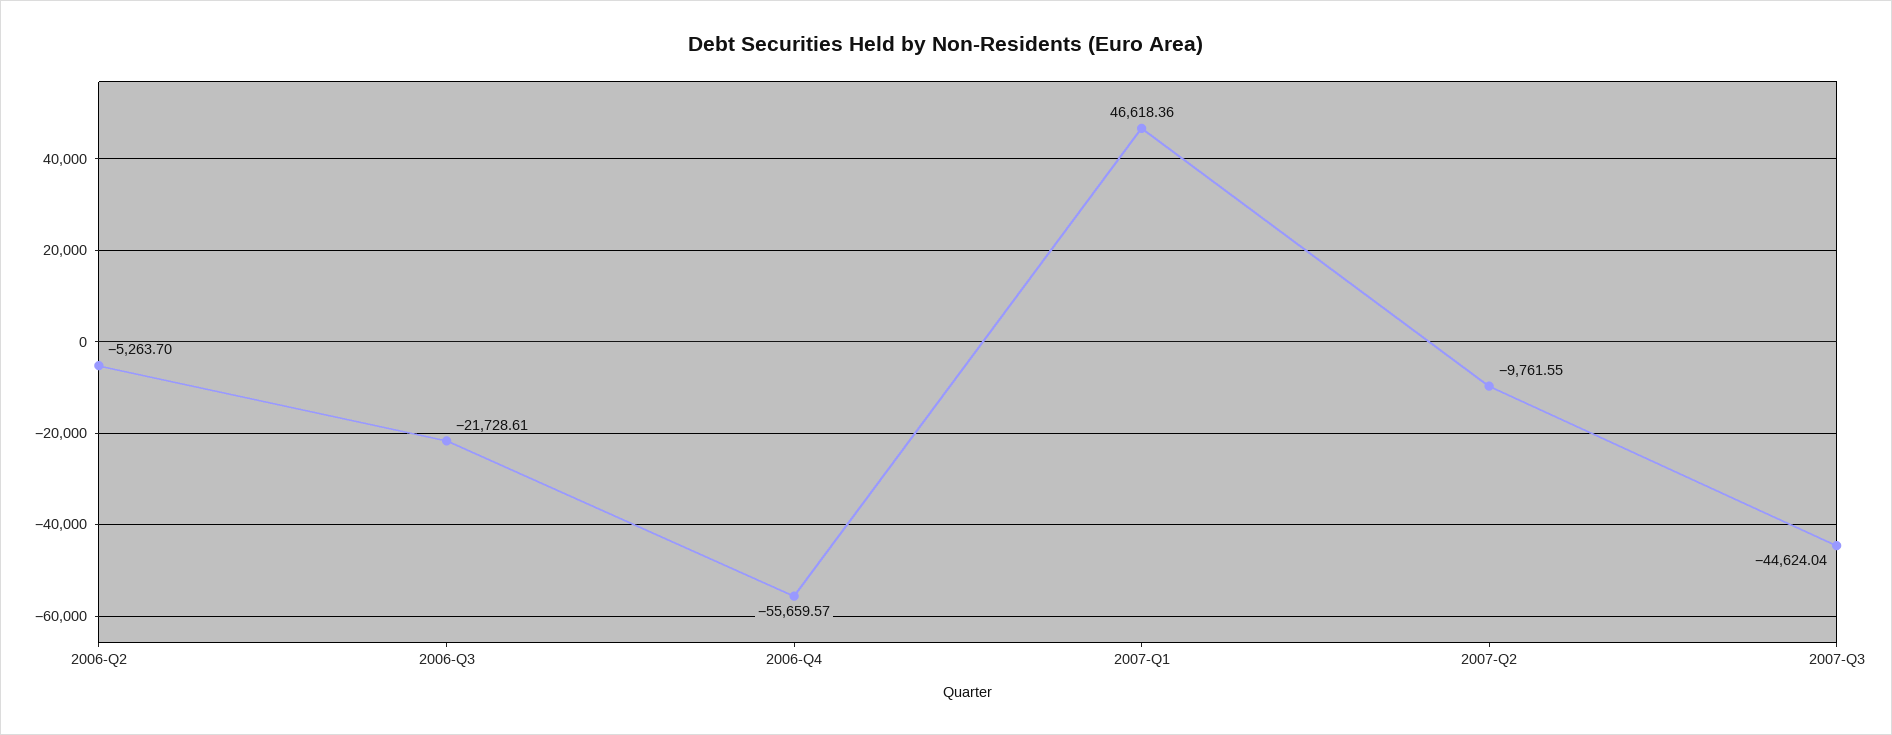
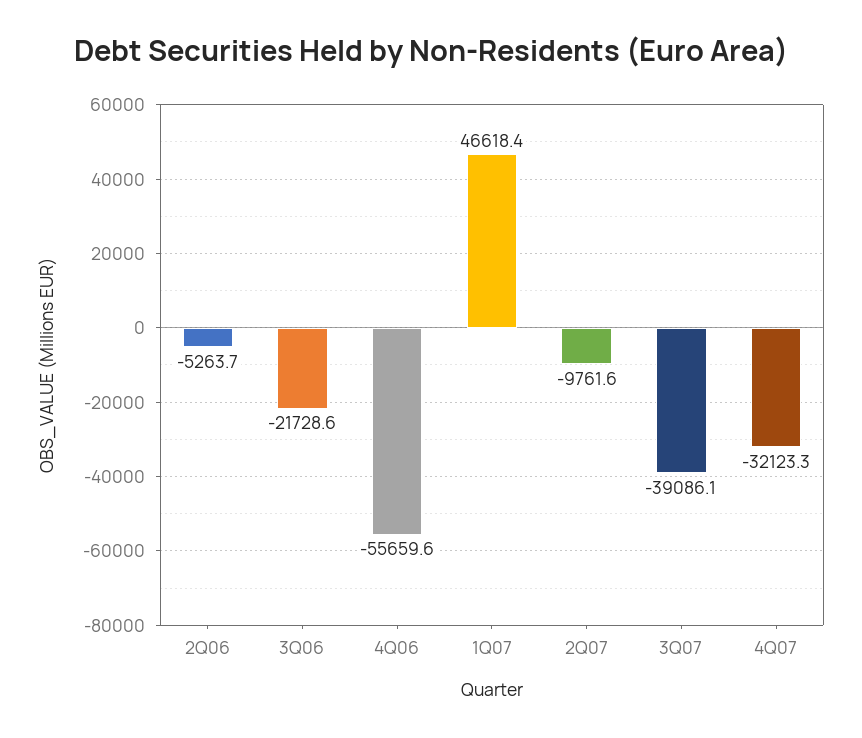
2007-Q3: -44624.04 -> -39086.1
4Q07: none -> -32123.3

